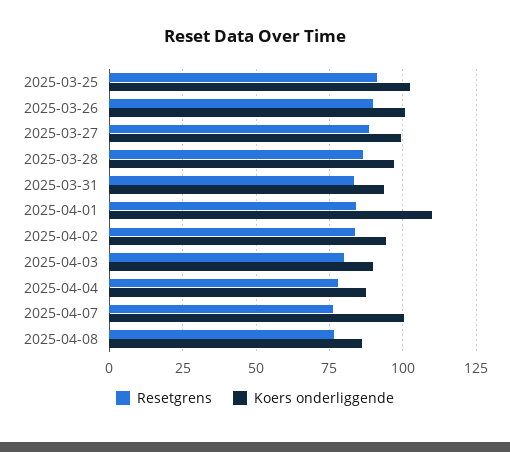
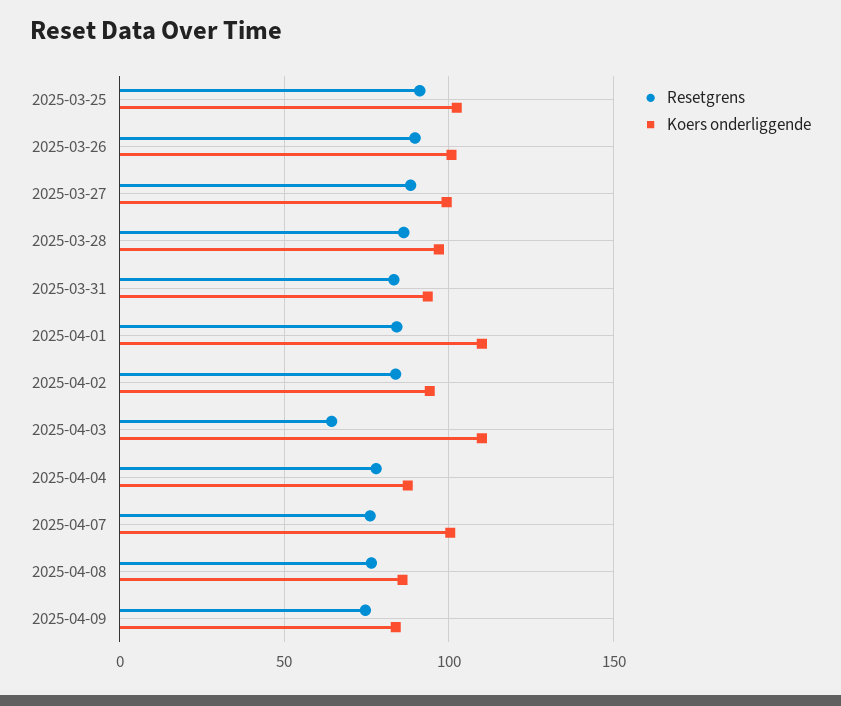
Resetgrens, 2025-04-03: 80 -> 65
Koers onderliggende, 2025-04-03: 90 -> 110
Resetgrens, 2025-04-09: none -> 75
Koers onderliggende, 2025-04-09: none -> 85

